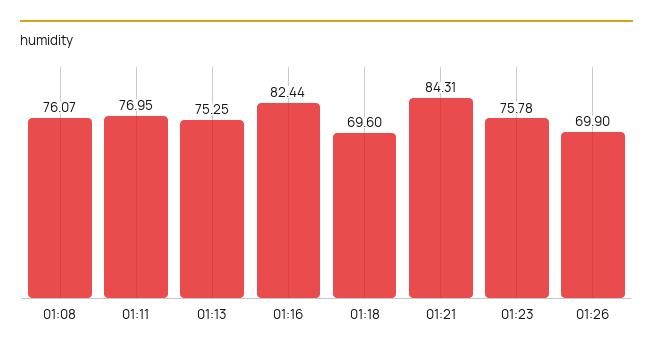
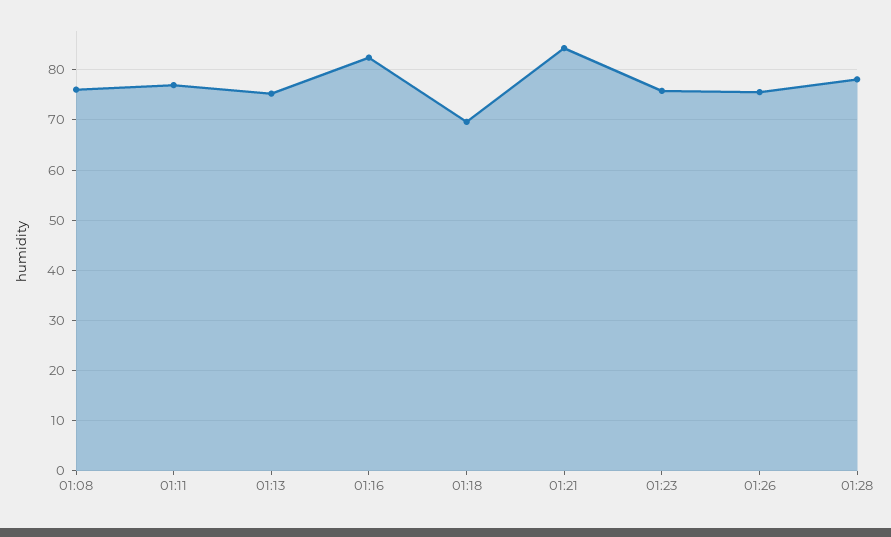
01:26: 69.9 -> 76
01:28: none -> 78

